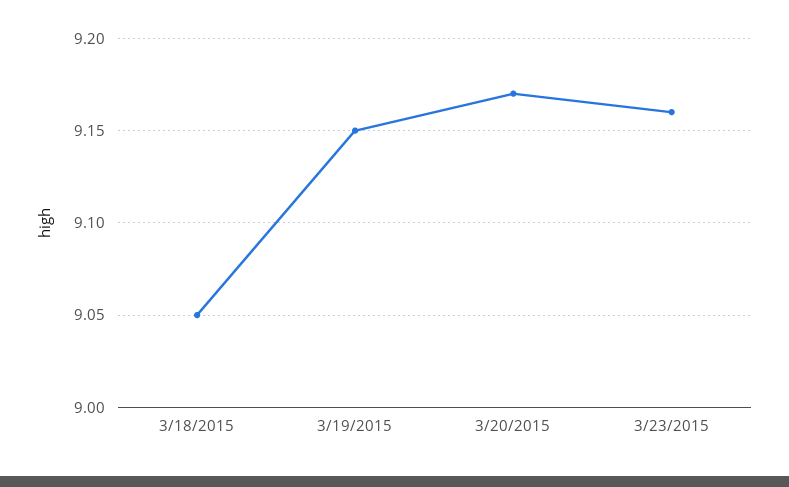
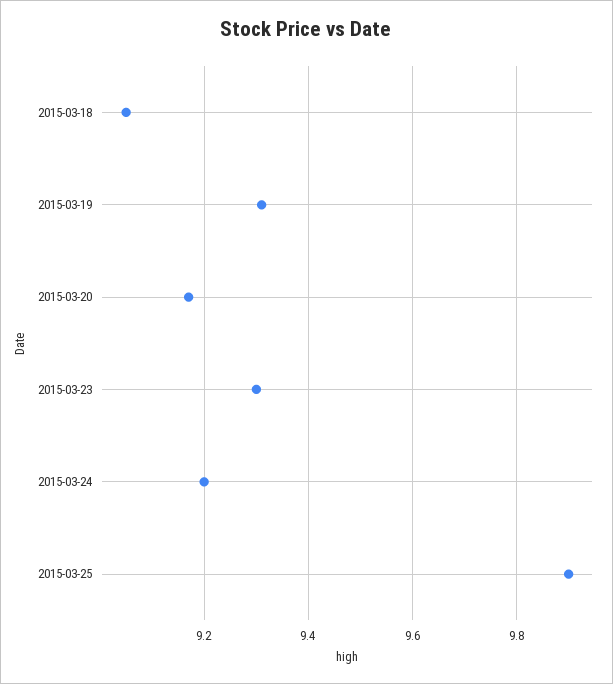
3/19/2015: 9.15 -> 9.3
3/23/2015: 9.16 -> 9.3
2015-03-24: none -> 9.2
2015-03-25: none -> 9.9

